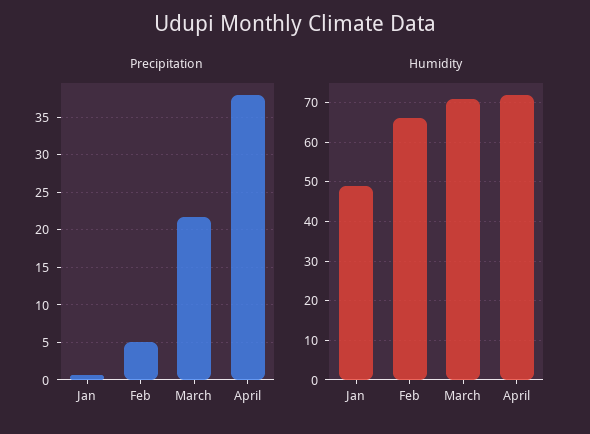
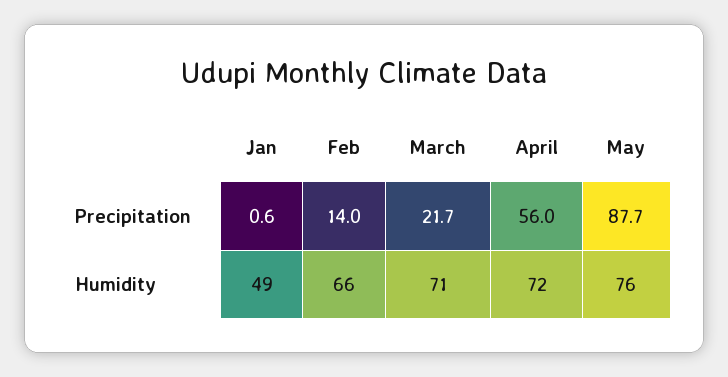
Precipitation, Feb: 5 -> 14
Precipitation, April: 38 -> 56
Precipitation, May: none -> 87.7
Humidity, May: none -> 76

